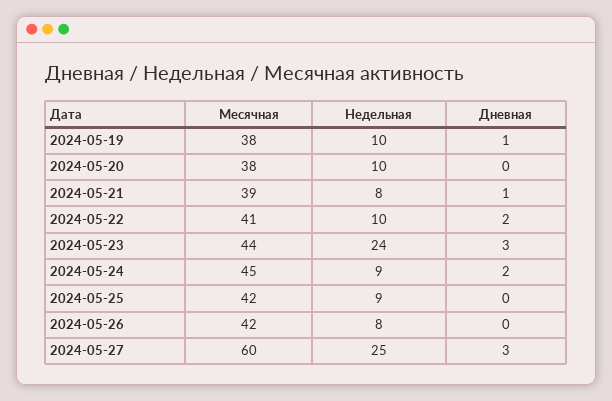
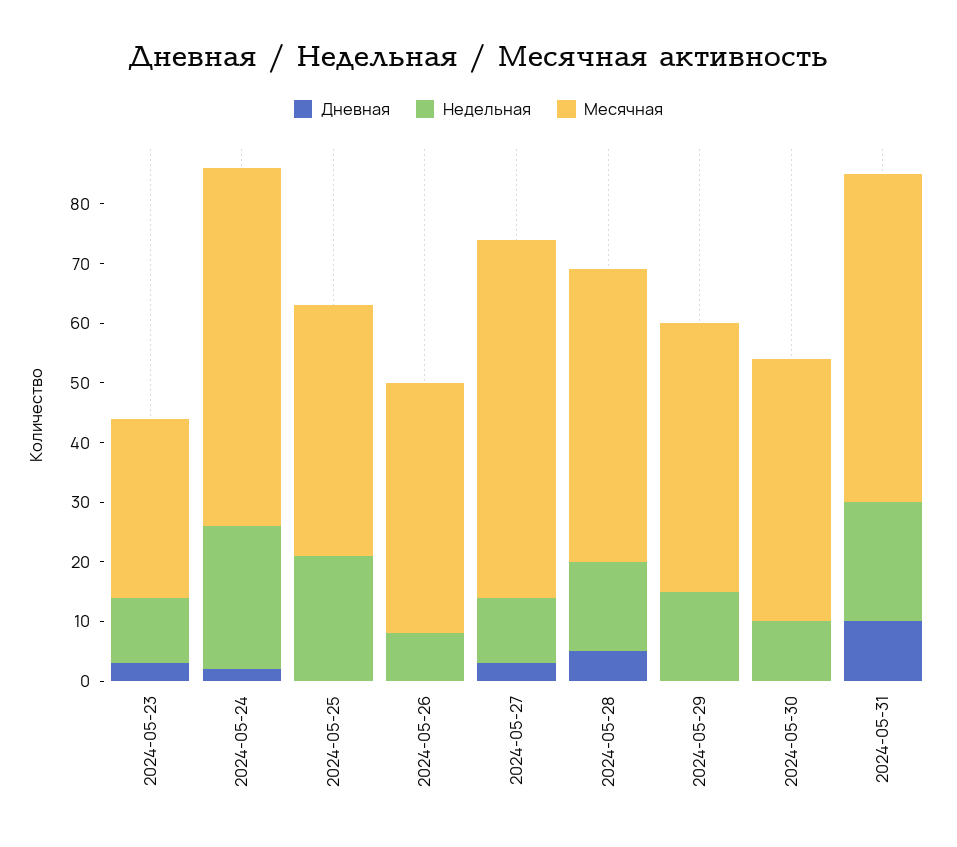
Месячная, 2024-05-19: 38 -> none
Недельная, 2024-05-19: 10 -> none
Дневная, 2024-05-19: 1 -> none
Месячная, 2024-05-20: 38 -> none
Недельная, 2024-05-20: 10 -> none
Дневная, 2024-05-20: 0 -> none
Месячная, 2024-05-21: 39 -> none
Недельная, 2024-05-21: 8 -> none
Дневная, 2024-05-21: 1 -> none
Месячная, 2024-05-22: 41 -> none
Недельная, 2024-05-22: 10 -> none
Дневная, 2024-05-22: 2 -> none
Месячная, 2024-05-23: 44 -> 30
Недельная, 2024-05-23: 24 -> 10
Месячная, 2024-05-24: 45 -> 60
Недельная, 2024-05-24: 9 -> 25
Недельная, 2024-05-25: 9 -> 20
Недельная, 2024-05-27: 25 -> 10
Дневная, 2024-05-28: none -> 5
Недельная, 2024-05-28: none -> 15
Месячная, 2024-05-28: none -> 50
Дневная, 2024-05-29: none -> 0
Недельная, 2024-05-29: none -> 15
Месячная, 2024-05-29: none -> 45
Дневная, 2024-05-30: none -> 0
Недельная, 2024-05-30: none -> 10
Месячная, 2024-05-30: none -> 45
Дневная, 2024-05-31: none -> 10
Недельная, 2024-05-31: none -> 20
Месячная, 2024-05-31: none -> 55

